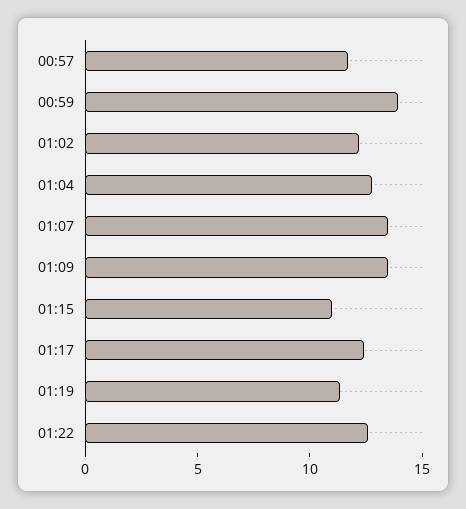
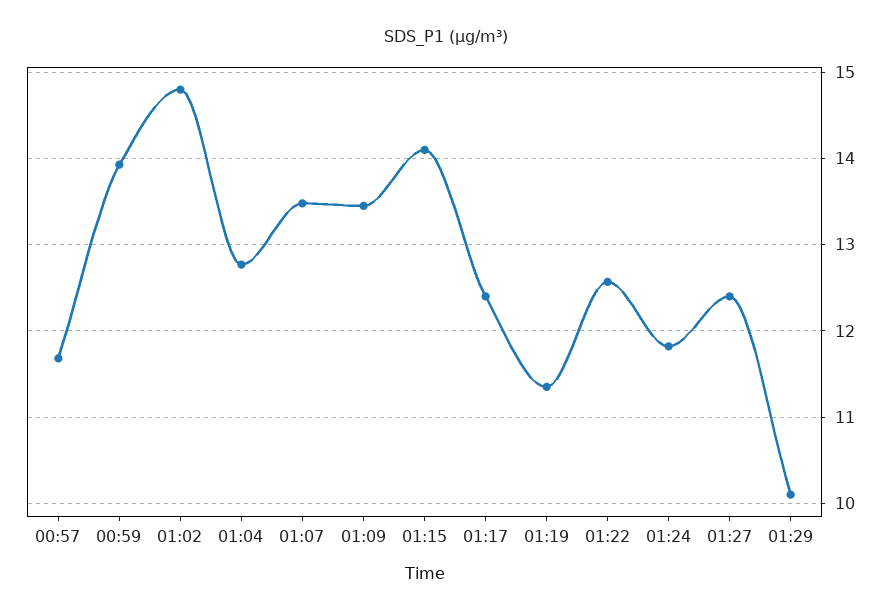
01:02: 12 -> 14.8
01:15: 11 -> 14.1
01:24: none -> 11.8
01:27: none -> 12.4
01:29: none -> 10.1

